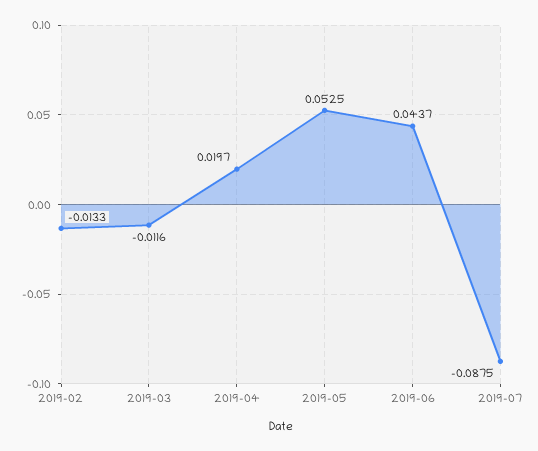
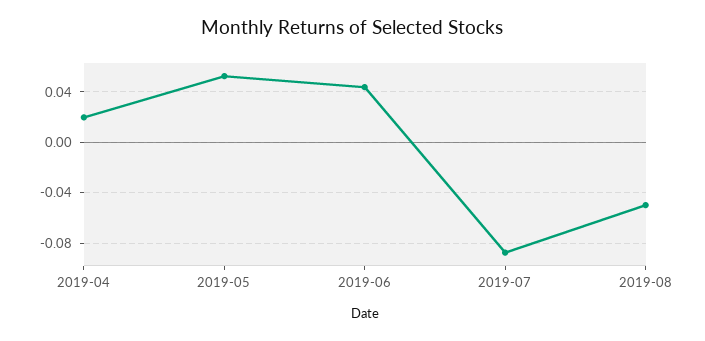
2019-02: -0.0133 -> none
2019-03: -0.0116 -> none
2019-08: none -> -0.05

